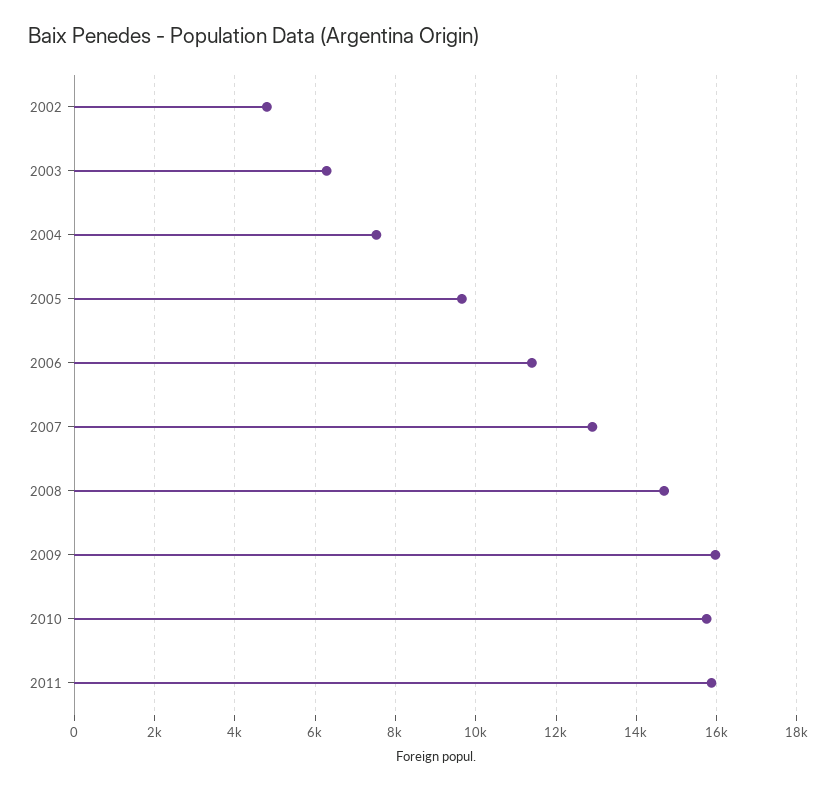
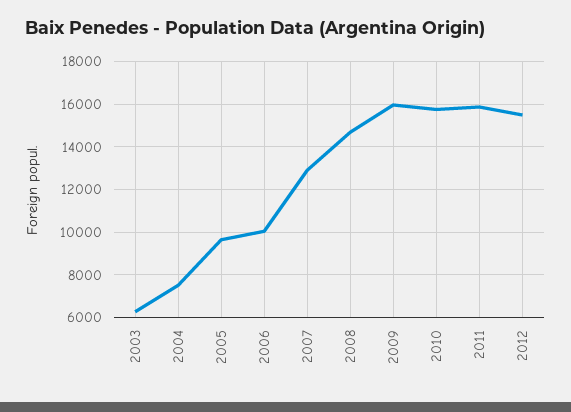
2002: 4800 -> none
2006: 11400 -> 10000
2012: none -> 15500

